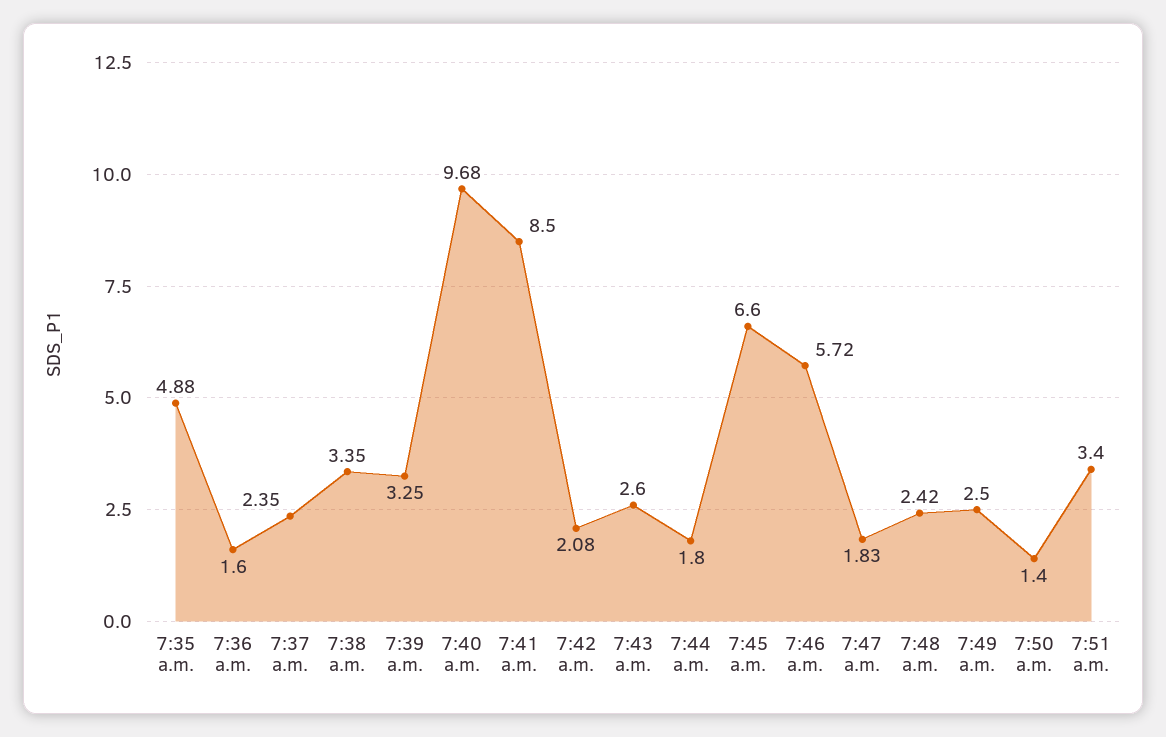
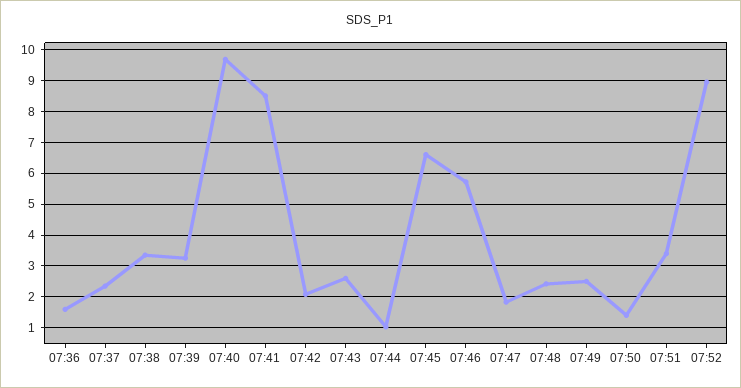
7:35 a.m.: 4.88 -> none
7:44 a.m.: 1.8 -> 1
07:52: none -> 9

